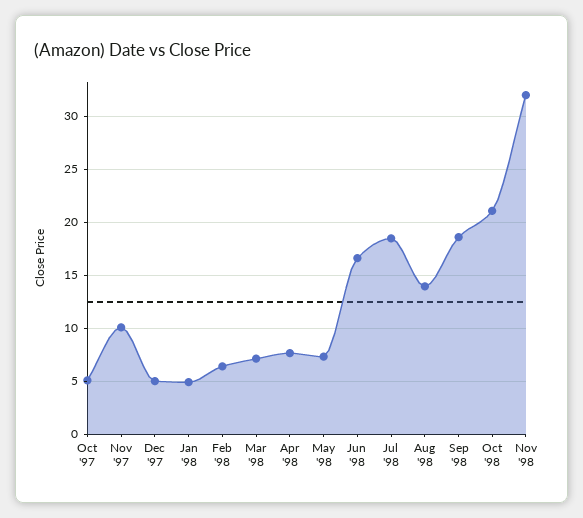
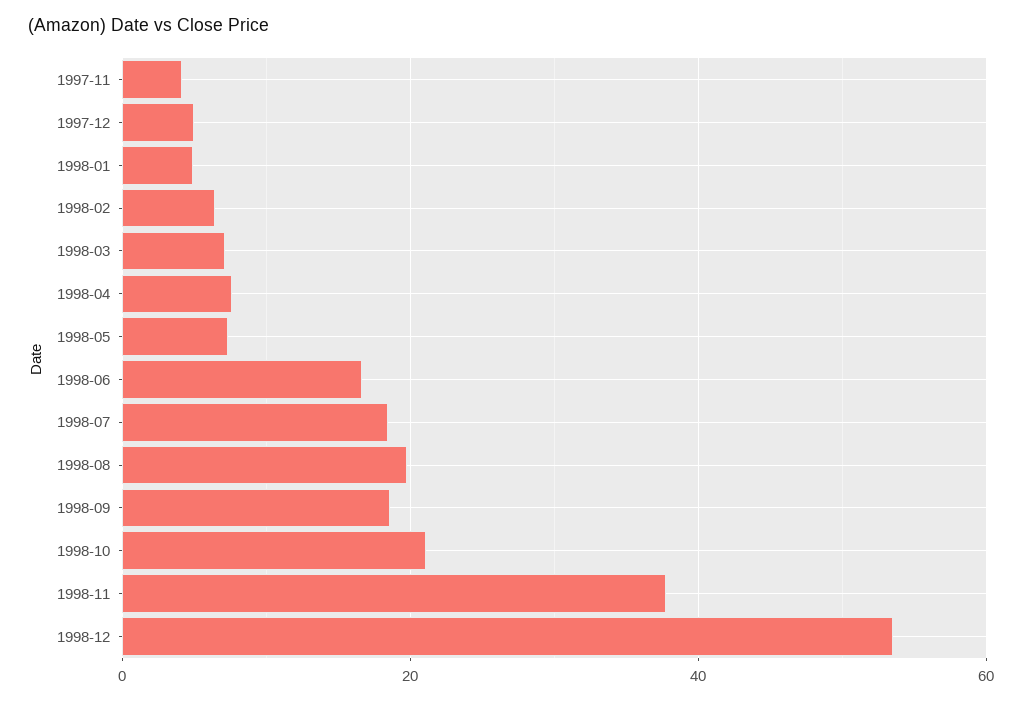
Oct '97: 5 -> none
Nov '97: 10 -> 4
Aug '98: 14 -> 20
Nov '98: 32 -> 38
1998-12: none -> 54

